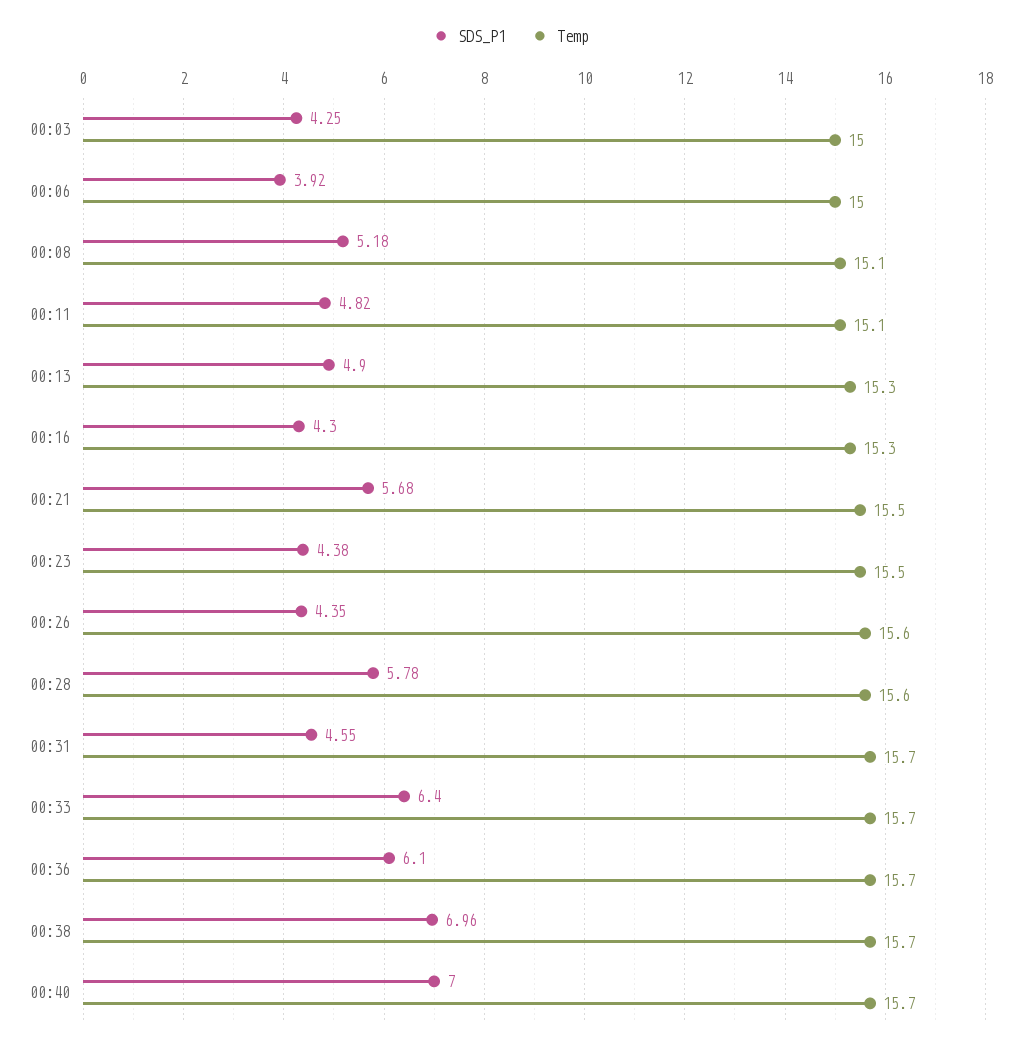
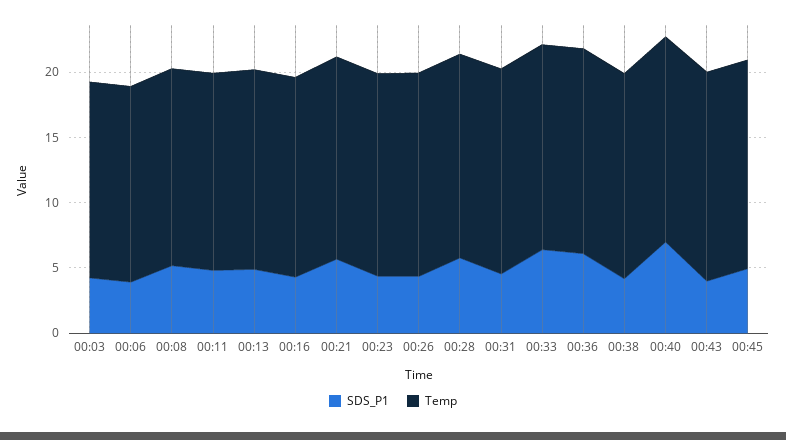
SDS_P1, 00:38: 6.96 -> 4
SDS_P1, 00:43: none -> 4
Temp, 00:43: none -> 16
SDS_P1, 00:45: none -> 5
Temp, 00:45: none -> 16

